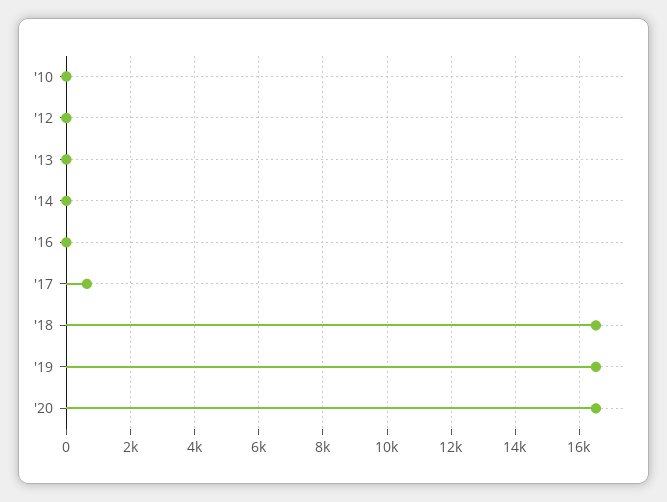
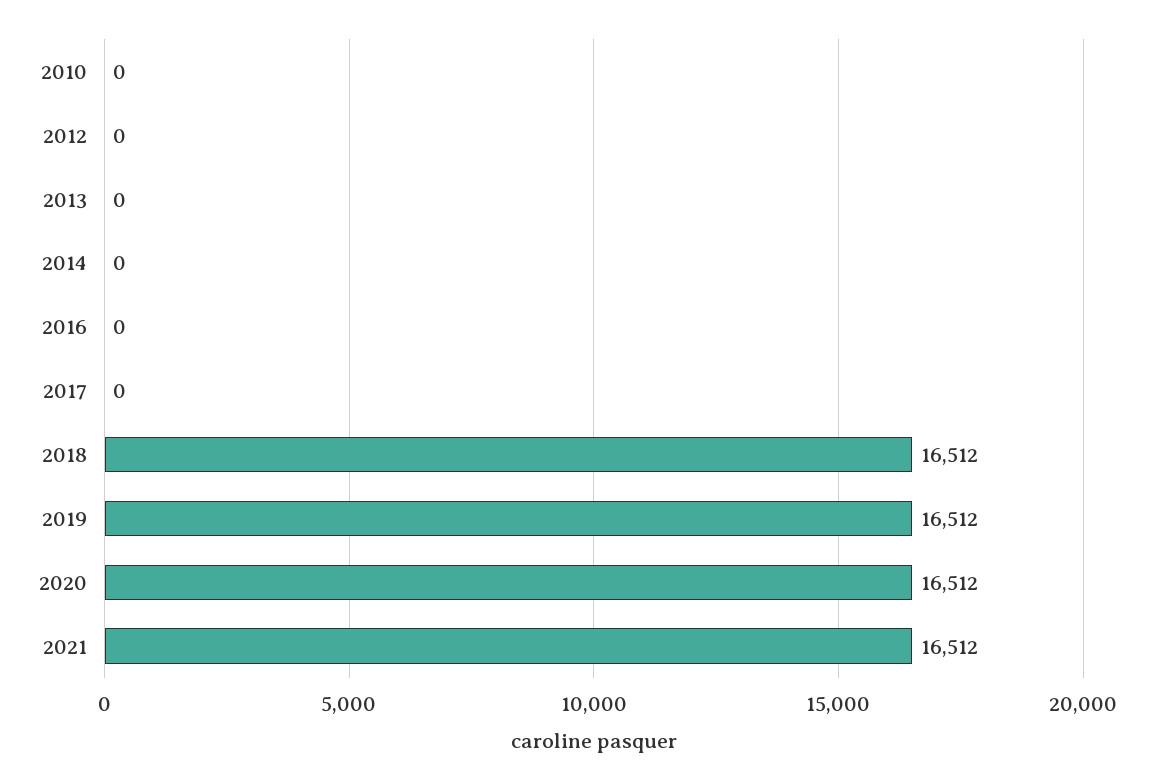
'17: 600 -> 0
2021: none -> 16512

